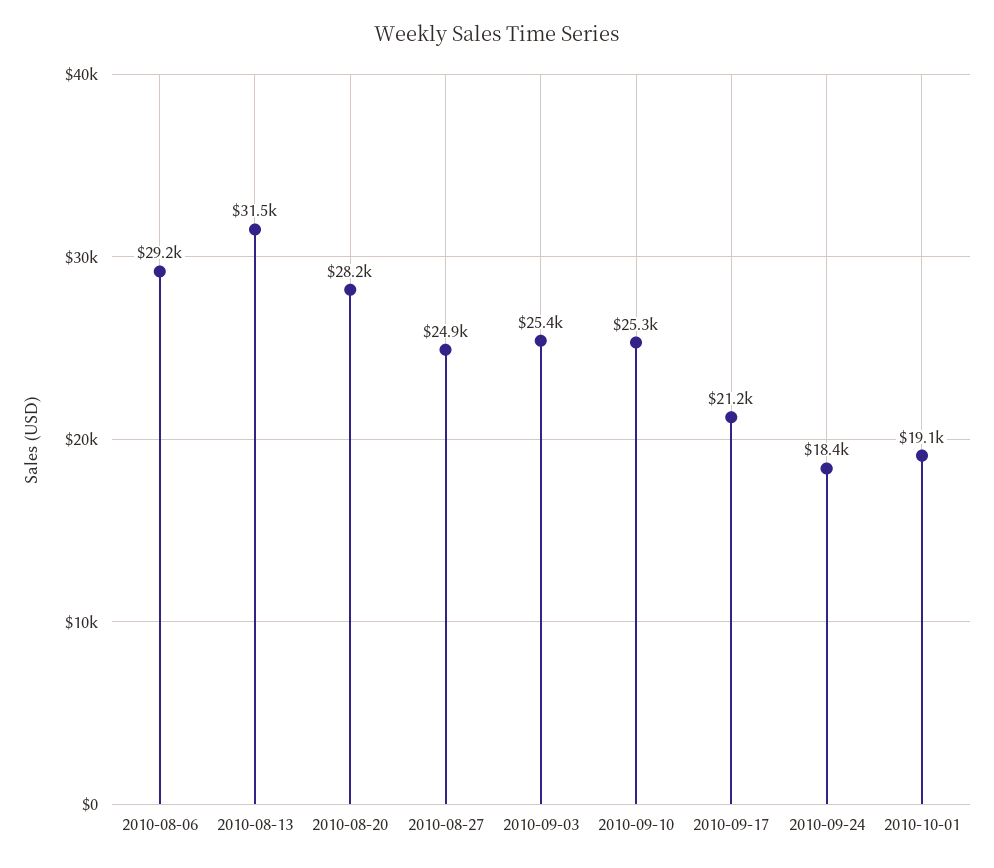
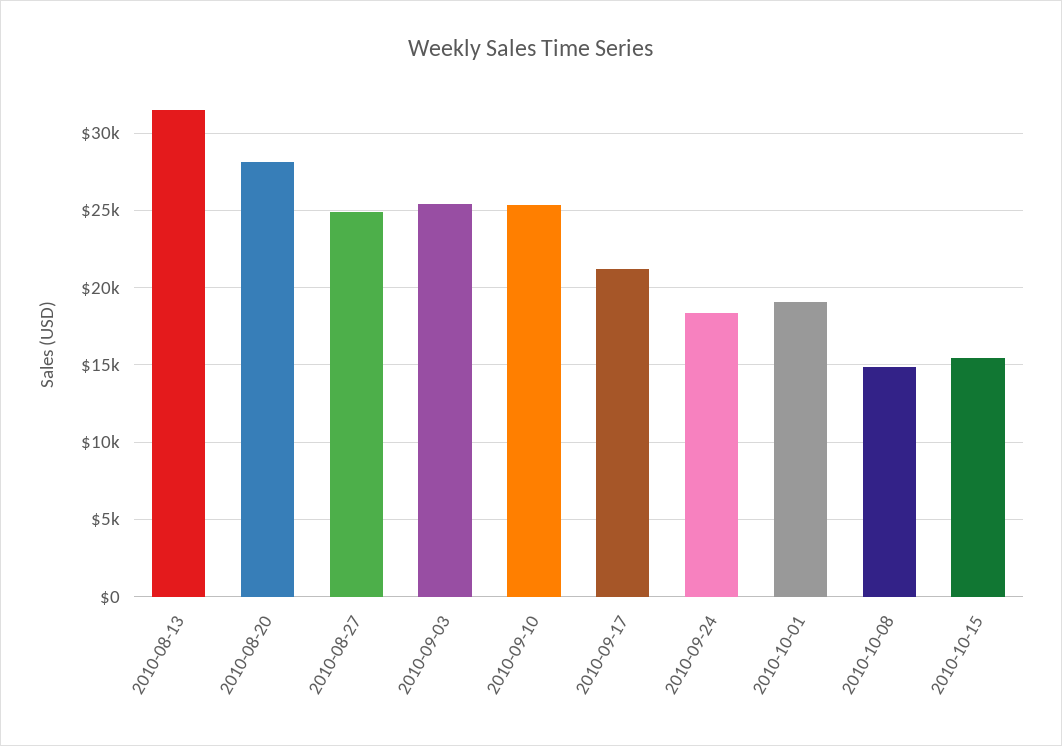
2010-08-06: 29200 -> none
2010-10-08: none -> 15000
2010-10-15: none -> 15500

